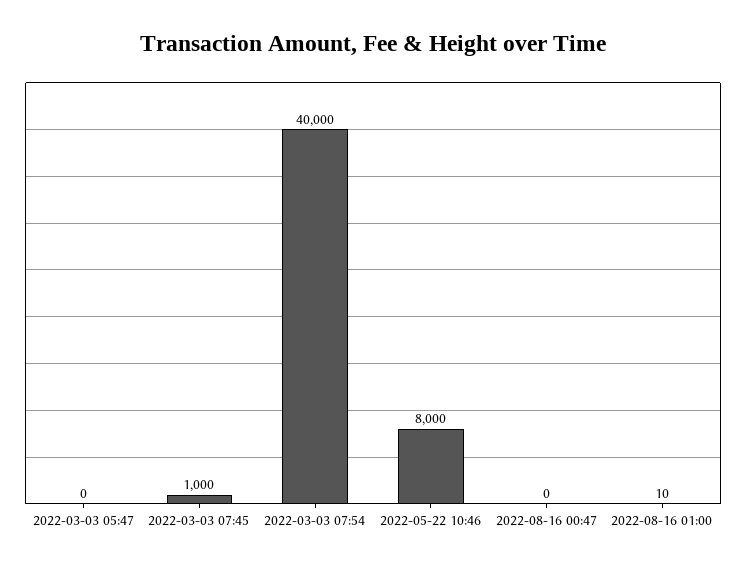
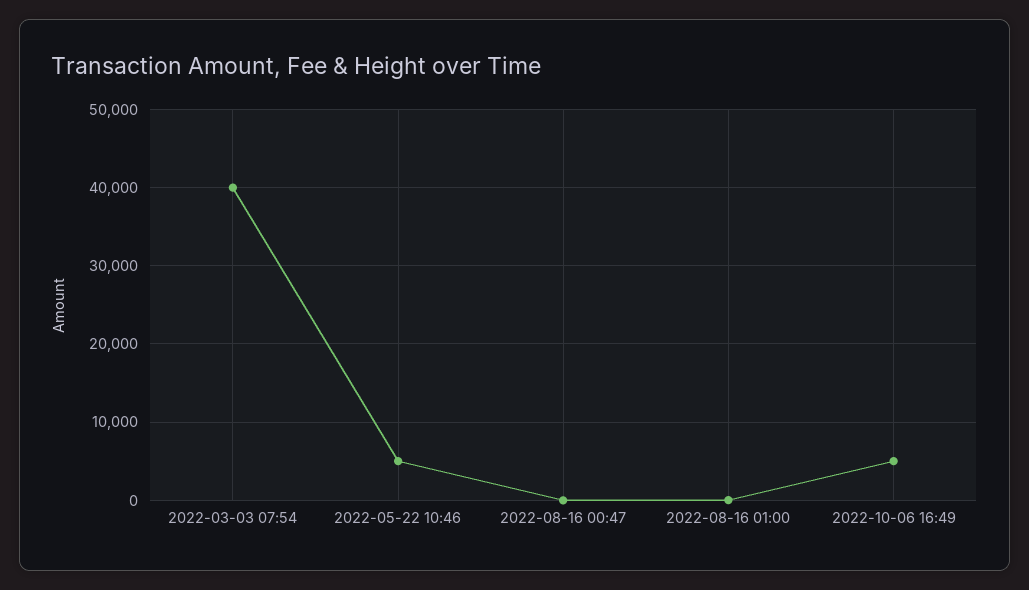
2022-03-03 05:47: 0 -> none
2022-03-03 07:45: 1000 -> none
2022-05-22 10:46: 8000 -> 5000
2022-10-06 16:49: none -> 5000

